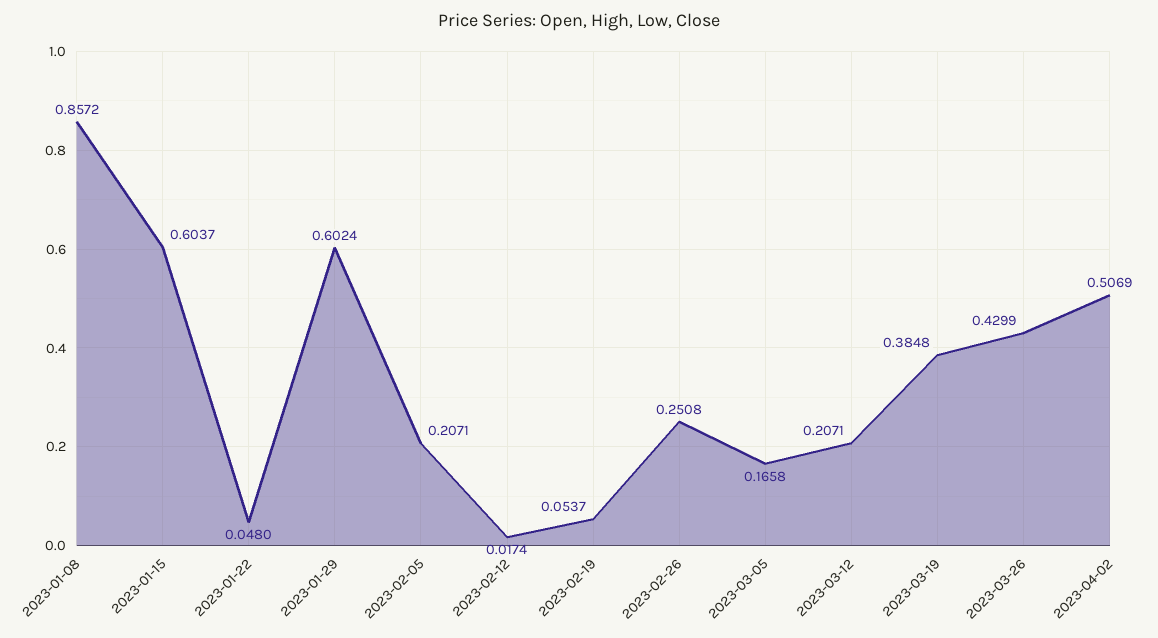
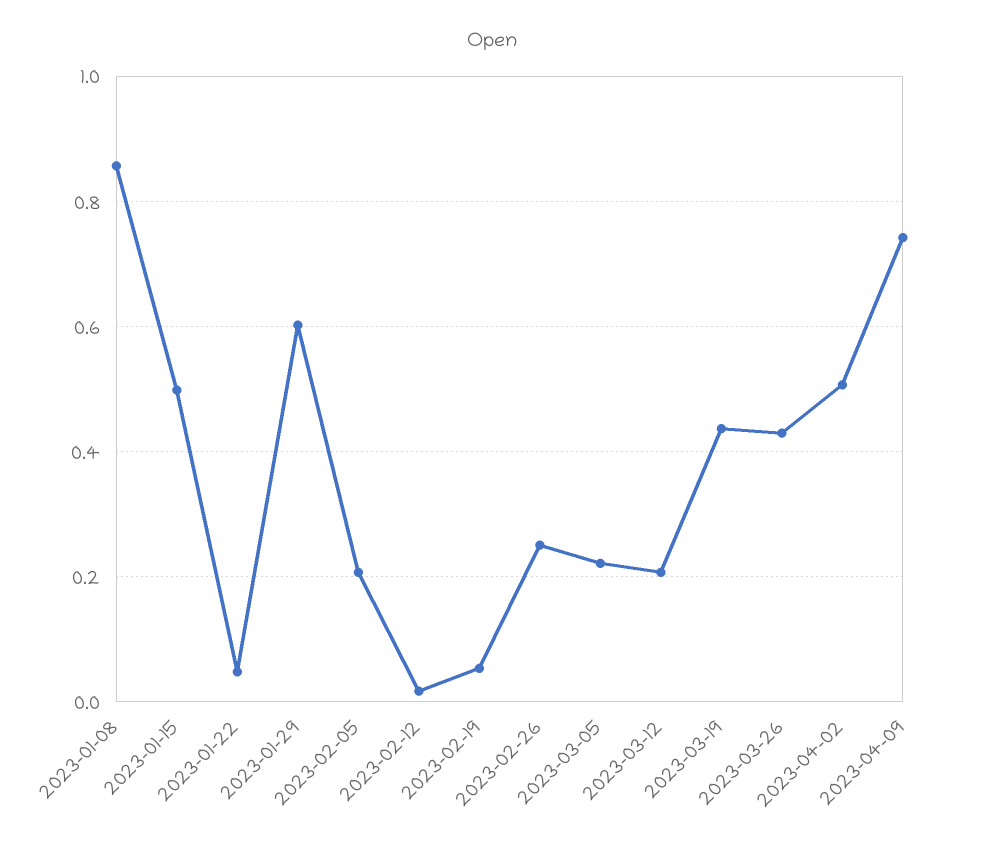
2023-01-15: 0.6037 -> 0.5
2023-03-05: 0.1658 -> 0.22
2023-03-19: 0.3848 -> 0.44
2023-04-09: none -> 0.74

